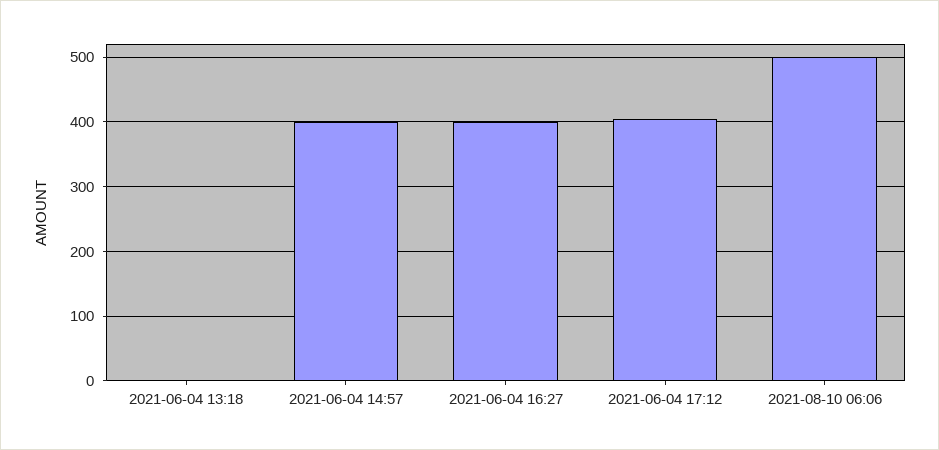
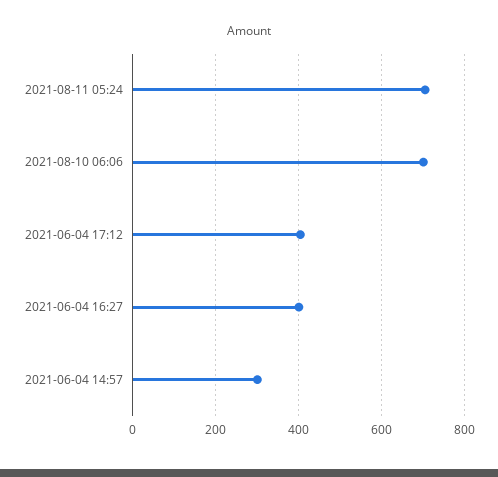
2021-06-04 13:18: 0 -> none
2021-06-04 14:57: 400 -> 300
2021-08-10 06:06: 500 -> 700
2021-08-11 05:24: none -> 700

